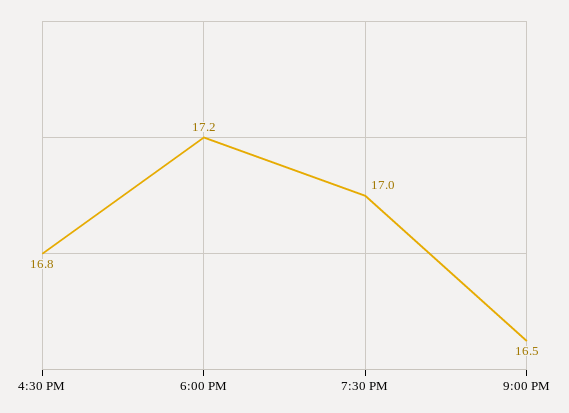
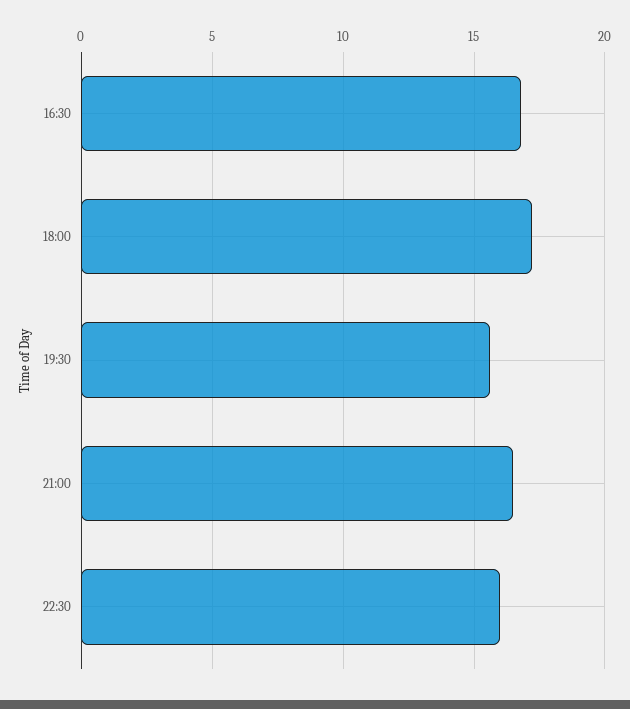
7:30 PM: 17 -> 15.5
22:30: none -> 16

